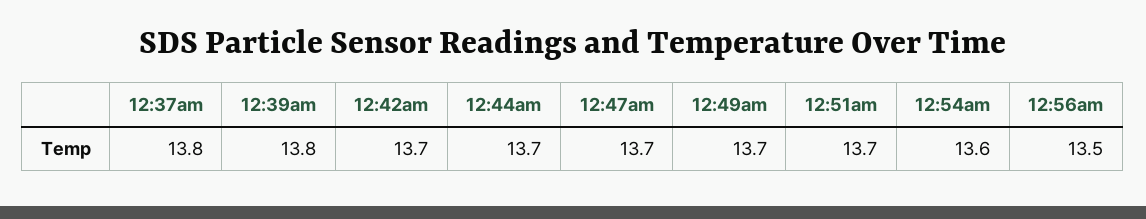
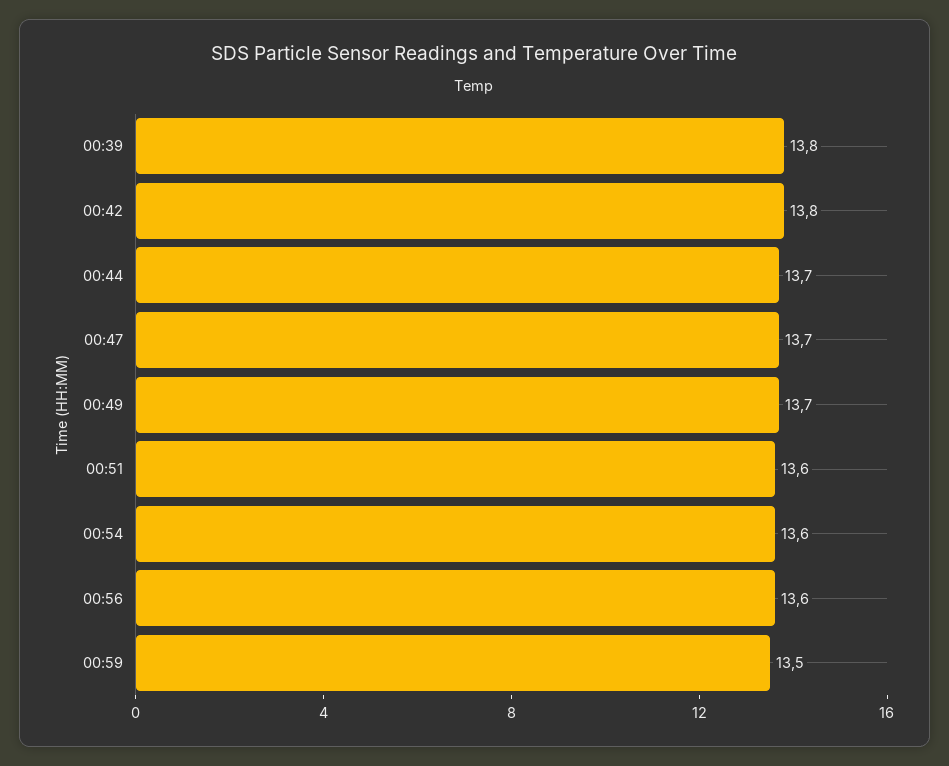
12:37am: 13.8 -> none
12:42am: 13.7 -> 13.8
12:51am: 13.7 -> 13.6
12:56am: 13.5 -> 13.6
00:59: none -> 13.5

